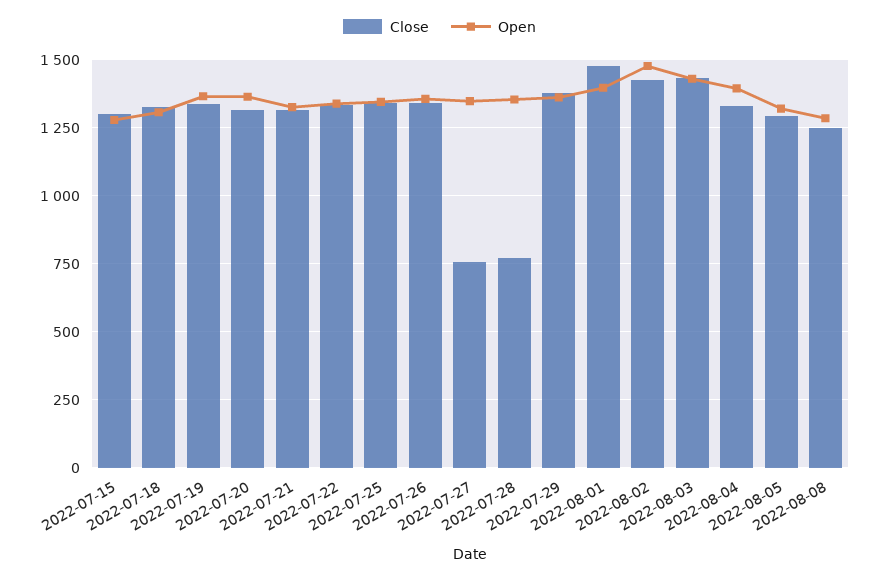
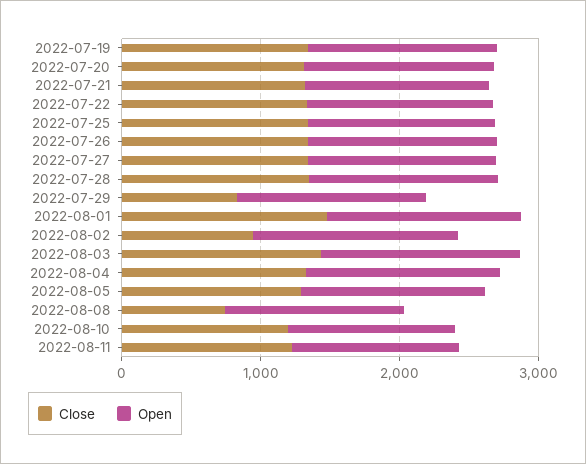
Close, 2022-07-15: 1300 -> none
Open, 2022-07-15: 1275 -> none
Close, 2022-07-18: 1325 -> none
Open, 2022-07-18: 1300 -> none
Close, 2022-07-27: 750 -> 1400
Close, 2022-07-28: 775 -> 1400
Close, 2022-07-29: 1375 -> 800
Close, 2022-08-02: 1425 -> 1000
Close, 2022-08-08: 1250 -> 800
Close, 2022-08-10: none -> 1200
Open, 2022-08-10: none -> 1200
Close, 2022-08-11: none -> 1200
Open, 2022-08-11: none -> 1200

